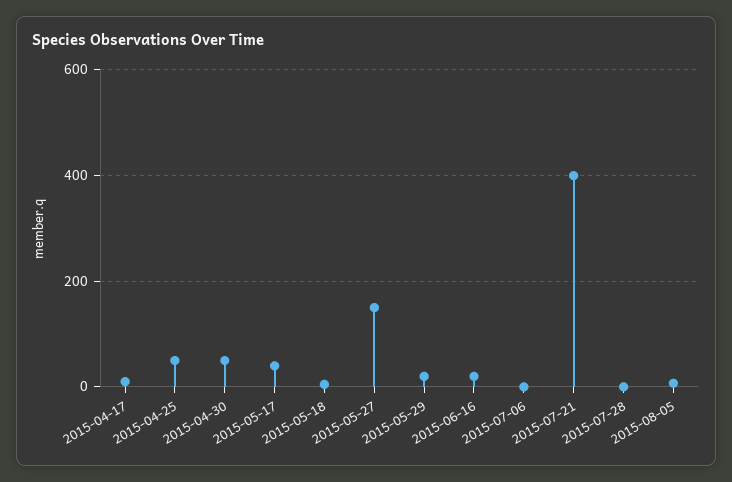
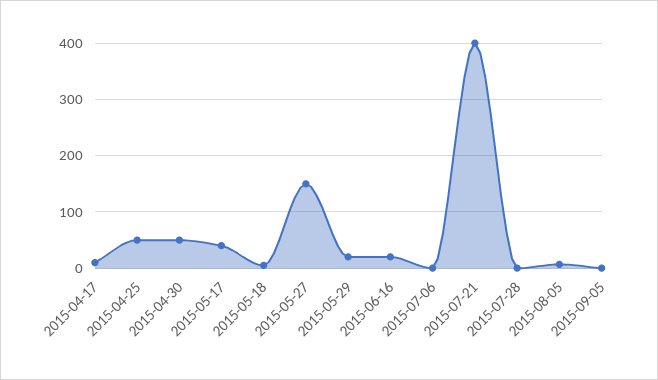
2015-09-05: none -> 0

